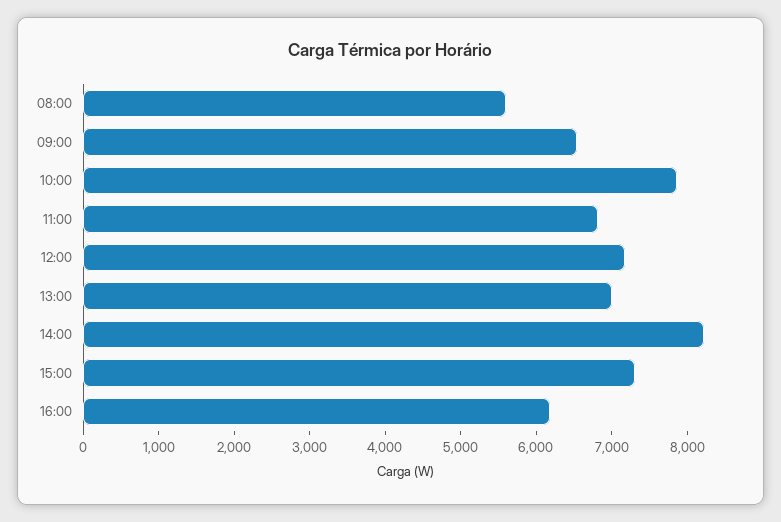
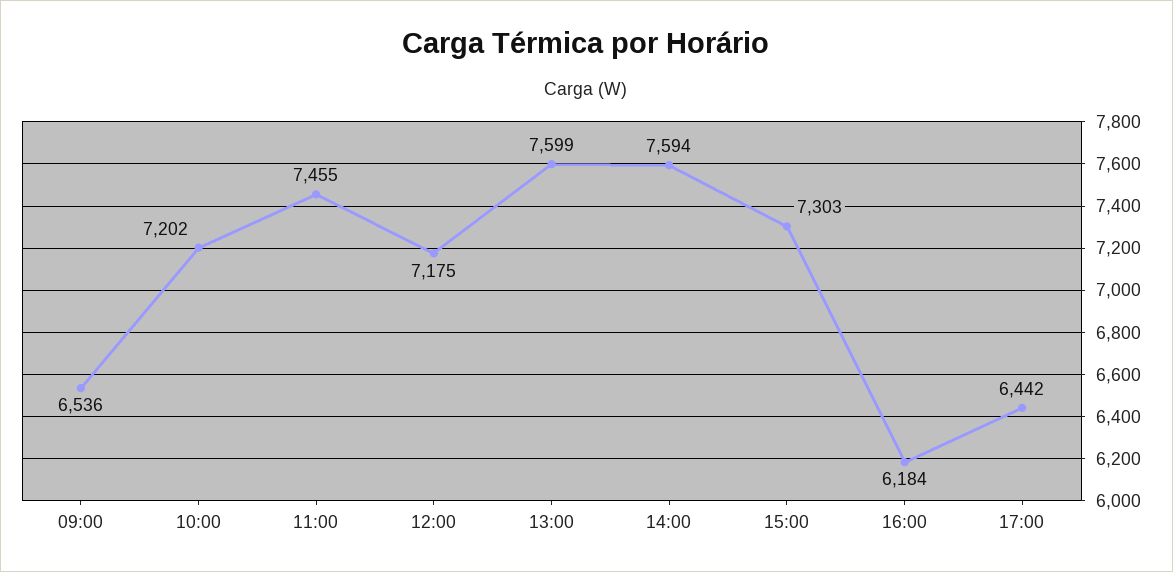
08:00: 5600 -> none
10:00: 7800 -> 7202
11:00: 6800 -> 7455
13:00: 7000 -> 7599
14:00: 8200 -> 7594
17:00: none -> 6442

